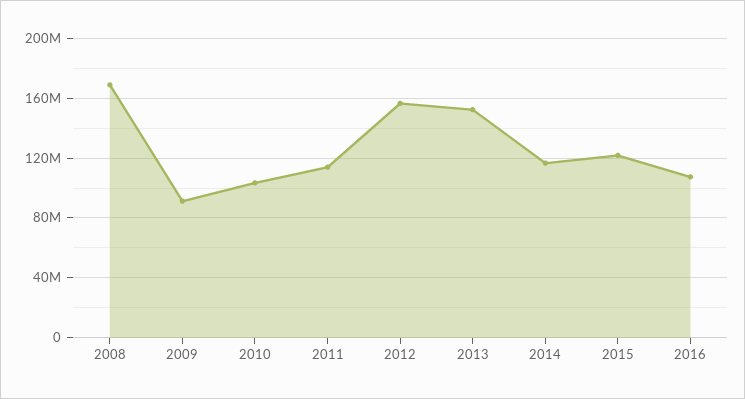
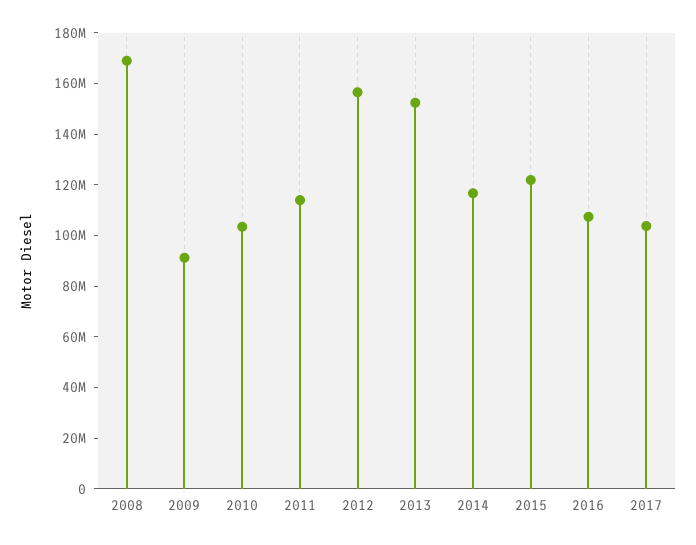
2017: none -> 105000000

